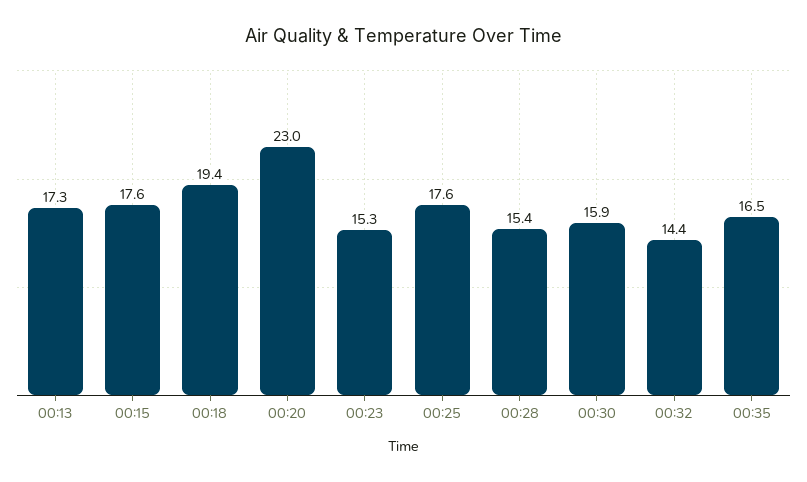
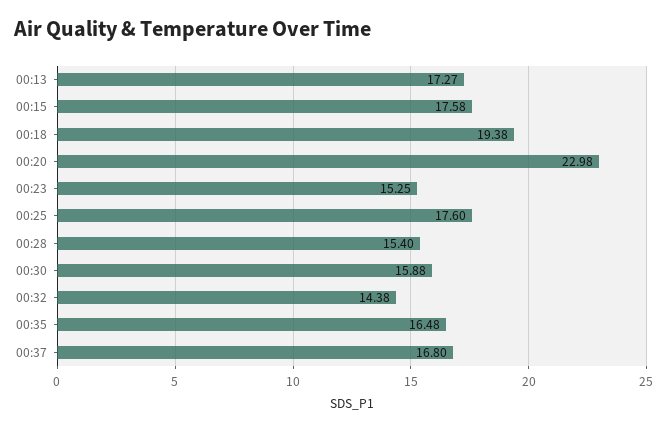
00:37: none -> 16.8

